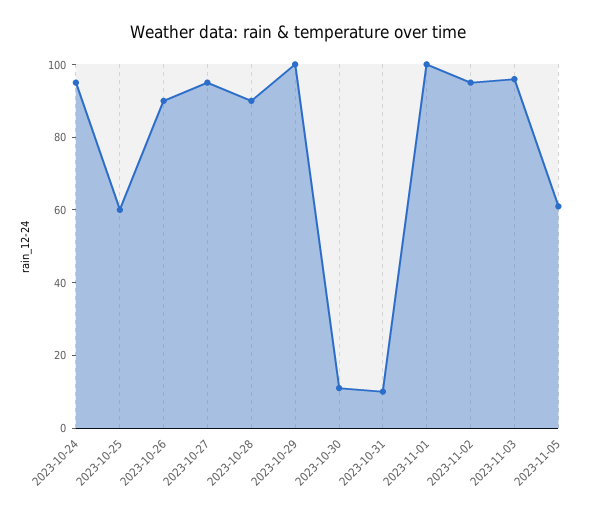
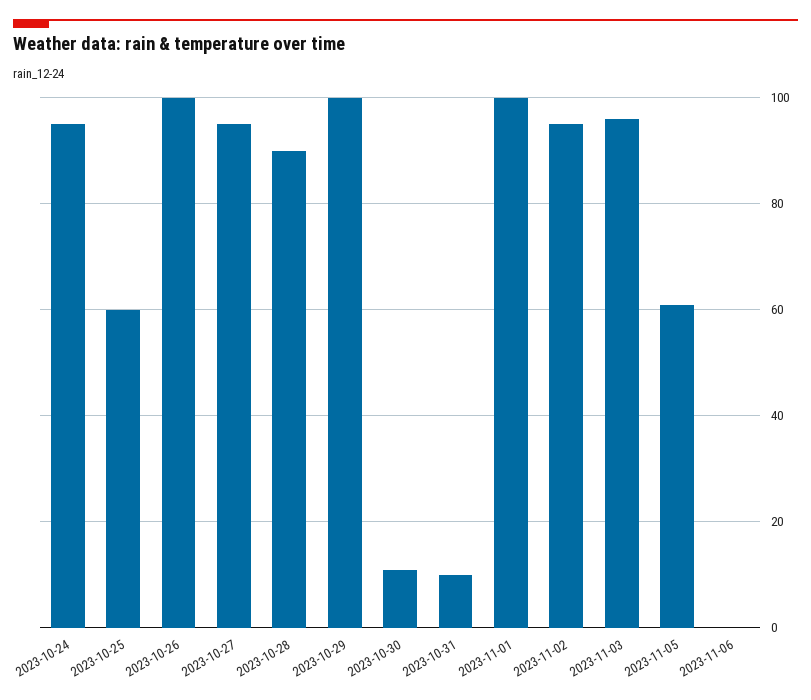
2023-10-26: 90 -> 100
2023-11-06: none -> 0

